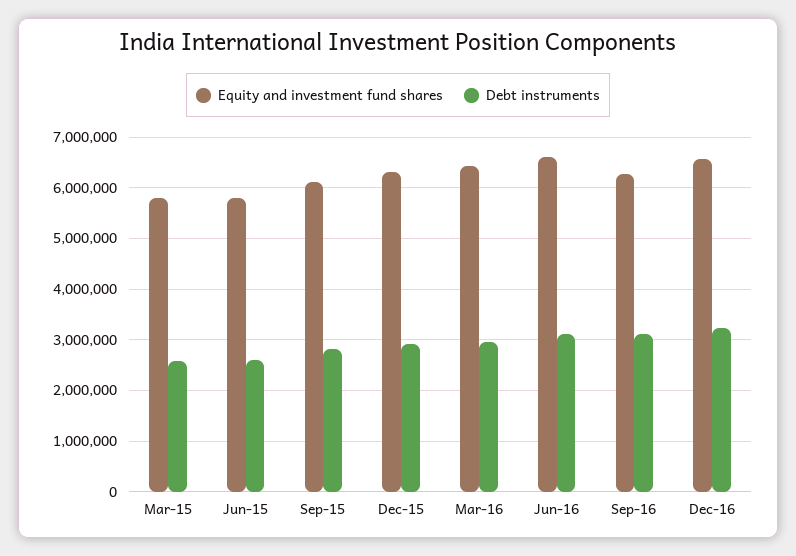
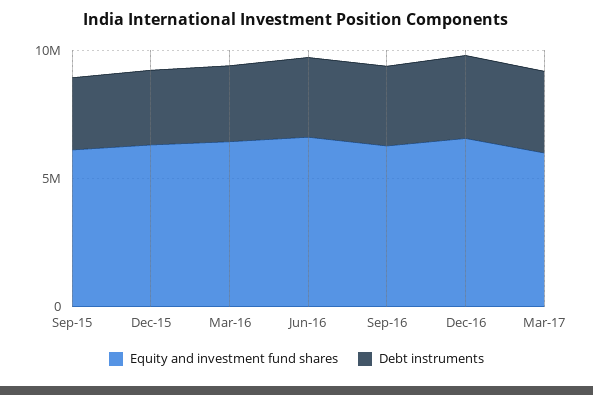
Equity and investment fund shares, Mar-15: 5800000 -> none
Debt instruments, Mar-15: 2600000 -> none
Equity and investment fund shares, Jun-15: 5800000 -> none
Debt instruments, Jun-15: 2600000 -> none
Equity and investment fund shares, Mar-17: none -> 6000000
Debt instruments, Mar-17: none -> 3000000

